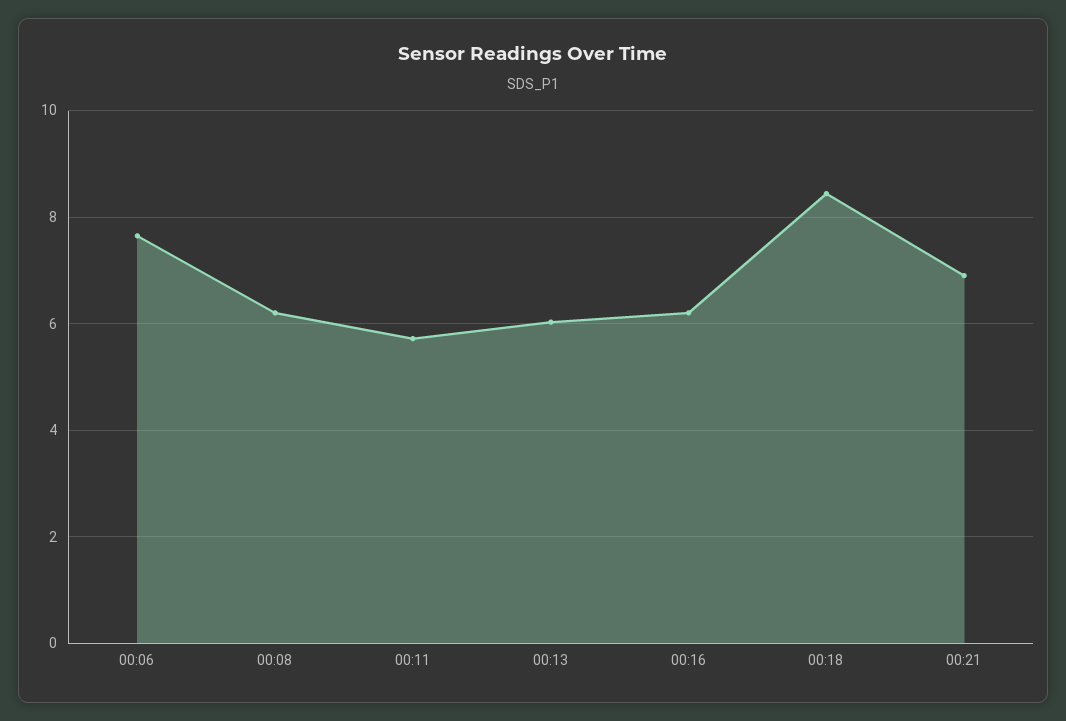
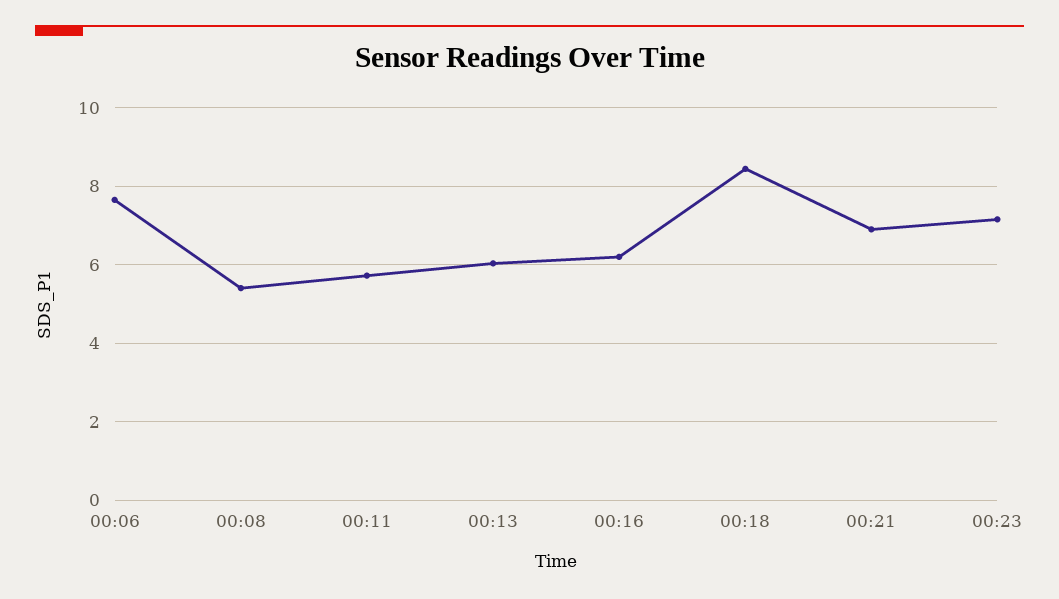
00:08: 6.2 -> 5.4
00:23: none -> 7.2

